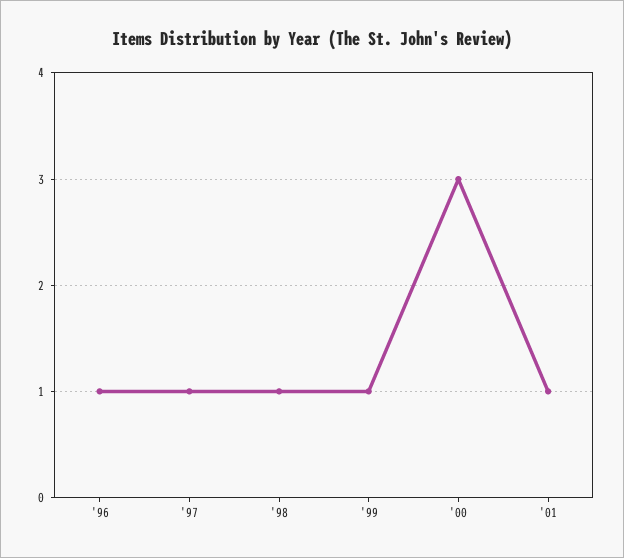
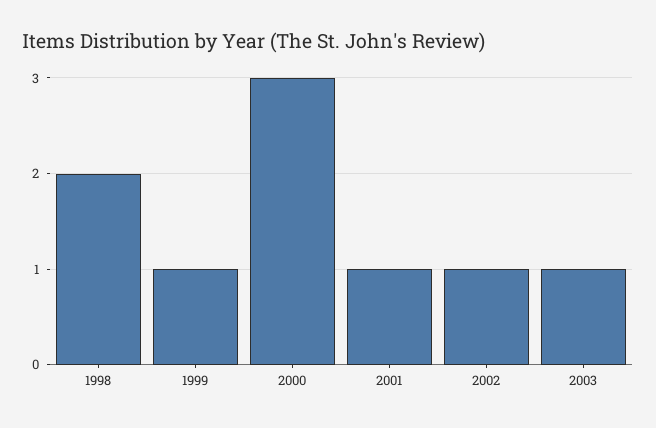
'96: 1 -> none
'97: 1 -> none
'98: 1 -> 2
2002: none -> 1
2003: none -> 1

